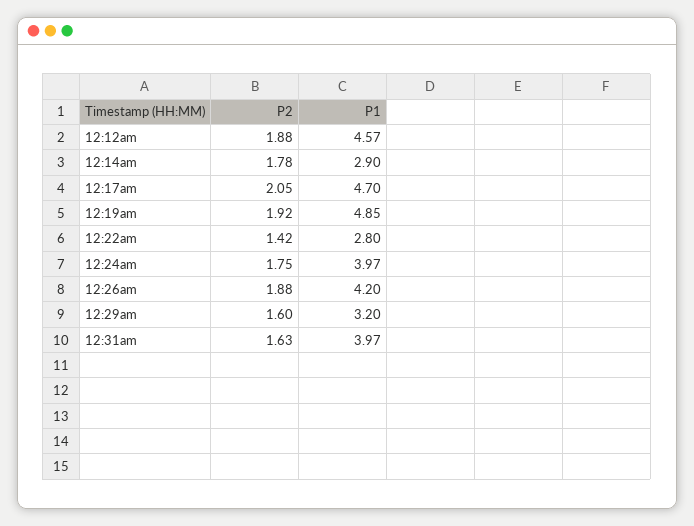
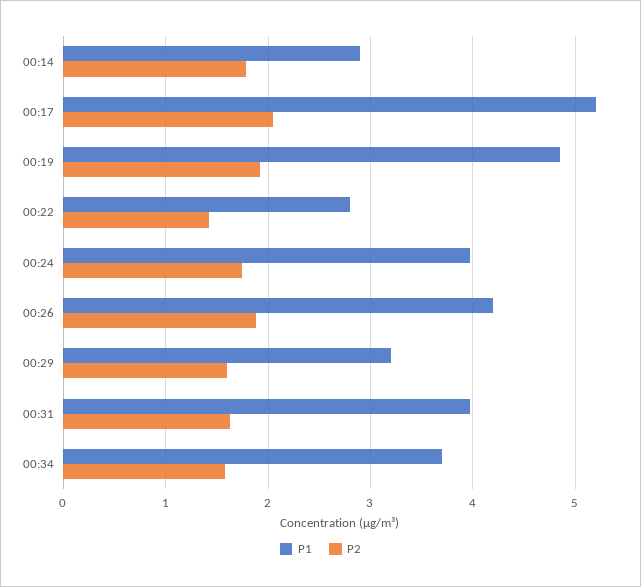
P2, 12:12am: 1.88 -> none
P1, 12:12am: 4.57 -> none
P1, 12:17am: 4.7 -> 5.2
P1, 00:34: none -> 3.7
P2, 00:34: none -> 1.6

